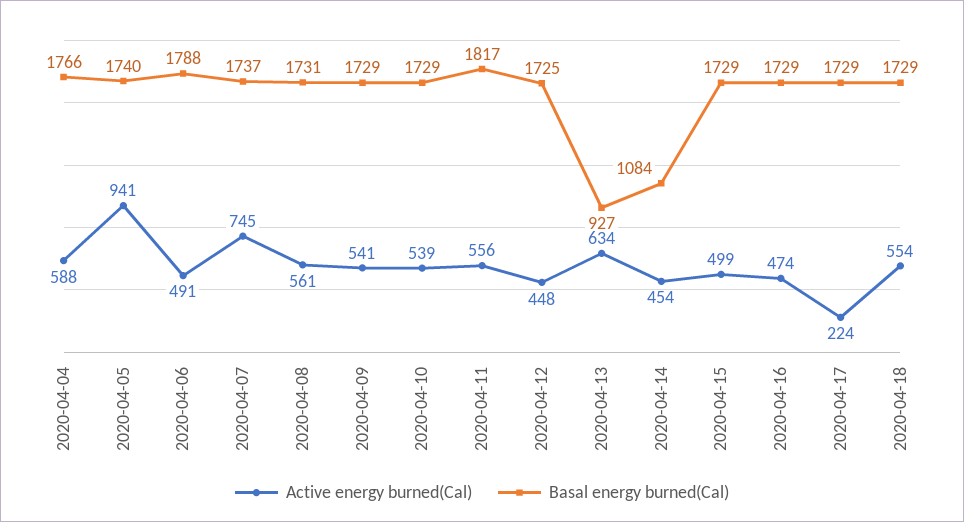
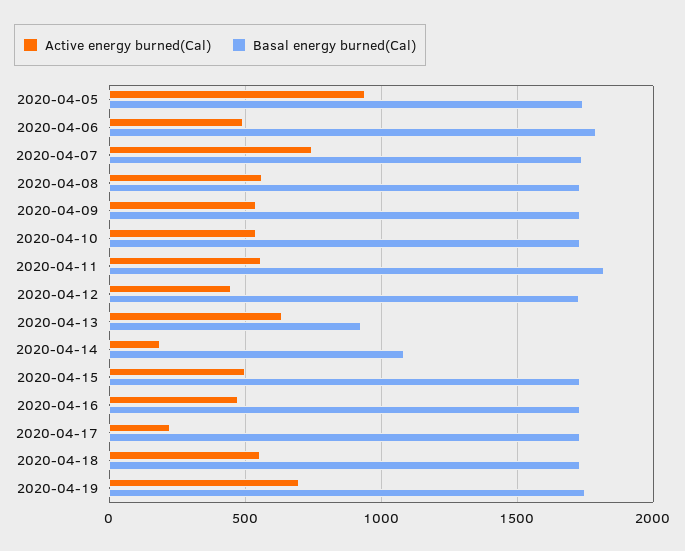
Active energy burned(Cal), 2020-04-04: 588 -> none
Basal energy burned(Cal), 2020-04-04: 1766 -> none
Active energy burned(Cal), 2020-04-14: 454 -> 200
Active energy burned(Cal), 2020-04-19: none -> 700
Basal energy burned(Cal), 2020-04-19: none -> 1750

